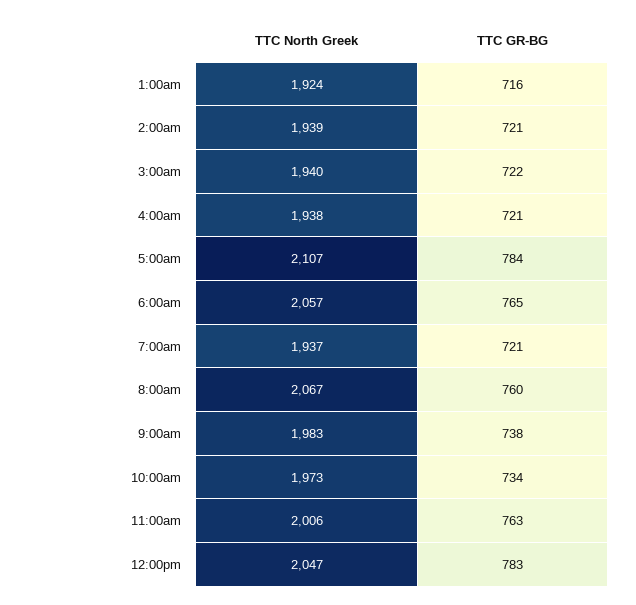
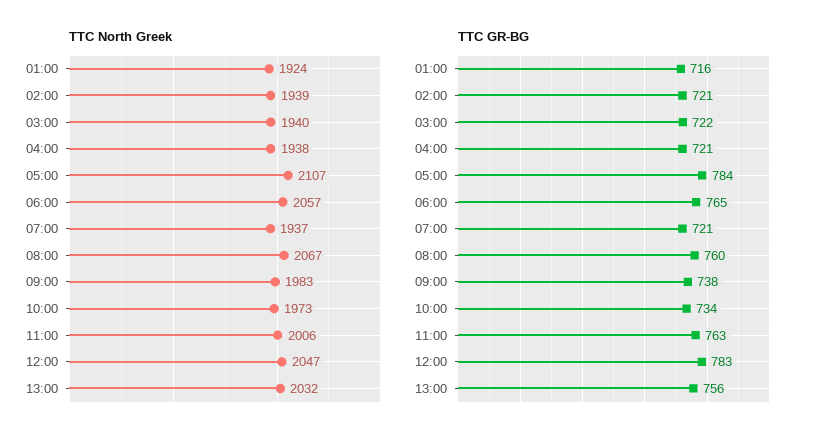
TTC North Greek, 13:00: none -> 2032
TTC GR-BG, 13:00: none -> 756

